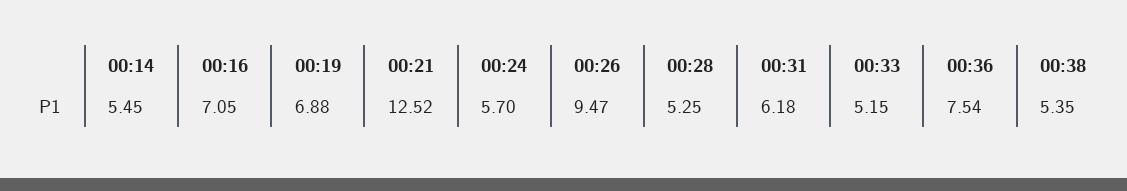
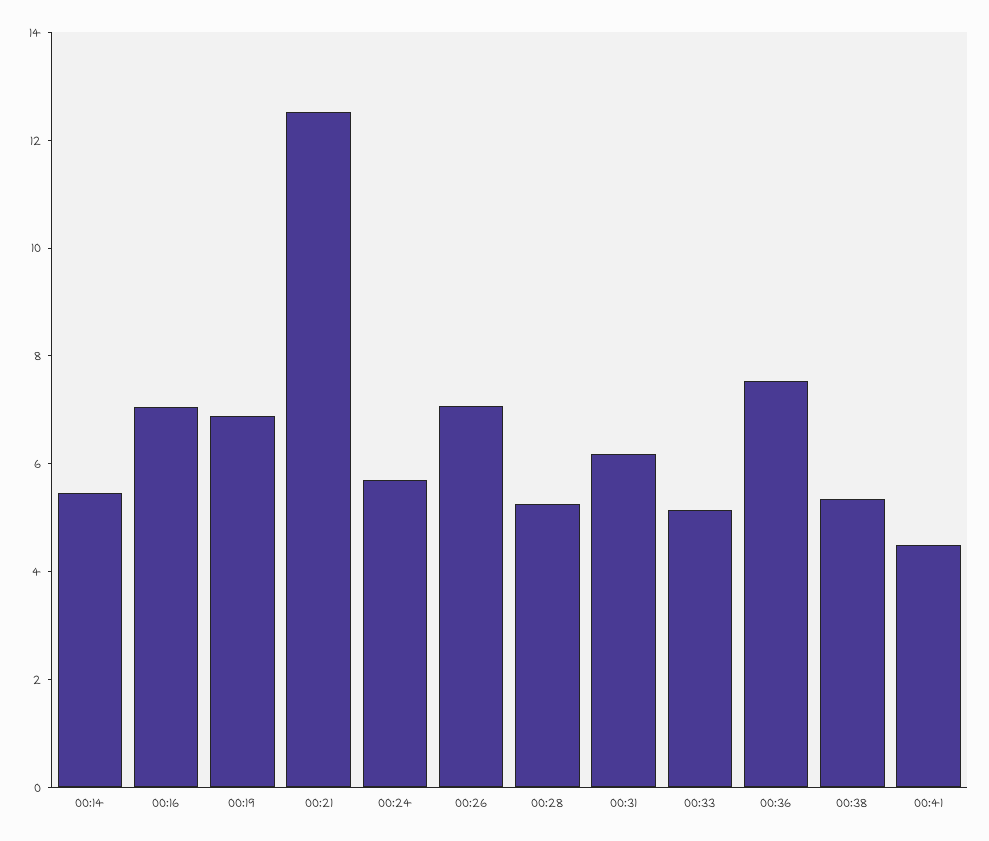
00:26: 9.47 -> 7
00:41: none -> 4.5

